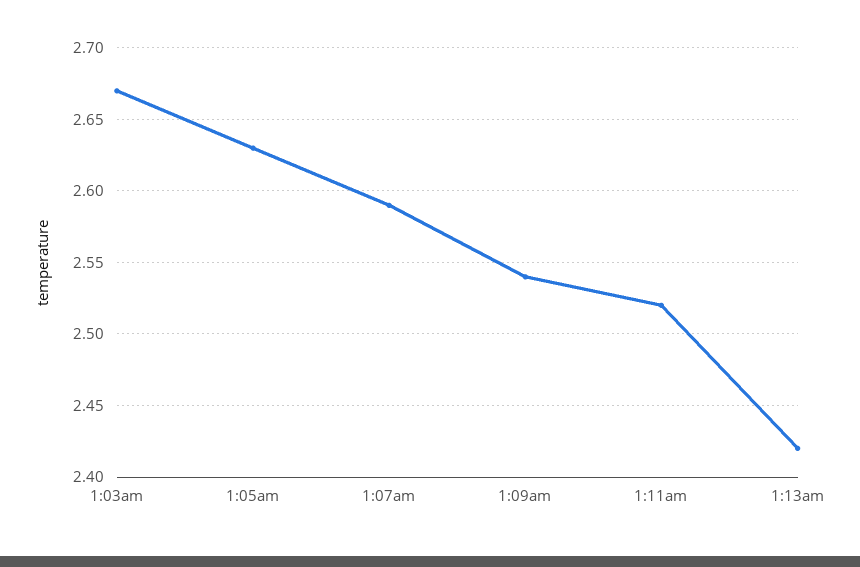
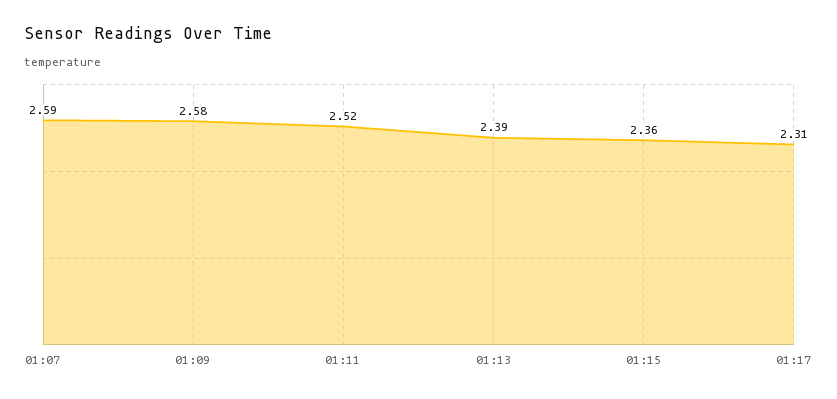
1:03am: 2.67 -> none
1:05am: 2.63 -> none
1:09am: 2.54 -> 2.58
1:13am: 2.42 -> 2.39
01:15: none -> 2.36
01:17: none -> 2.31

